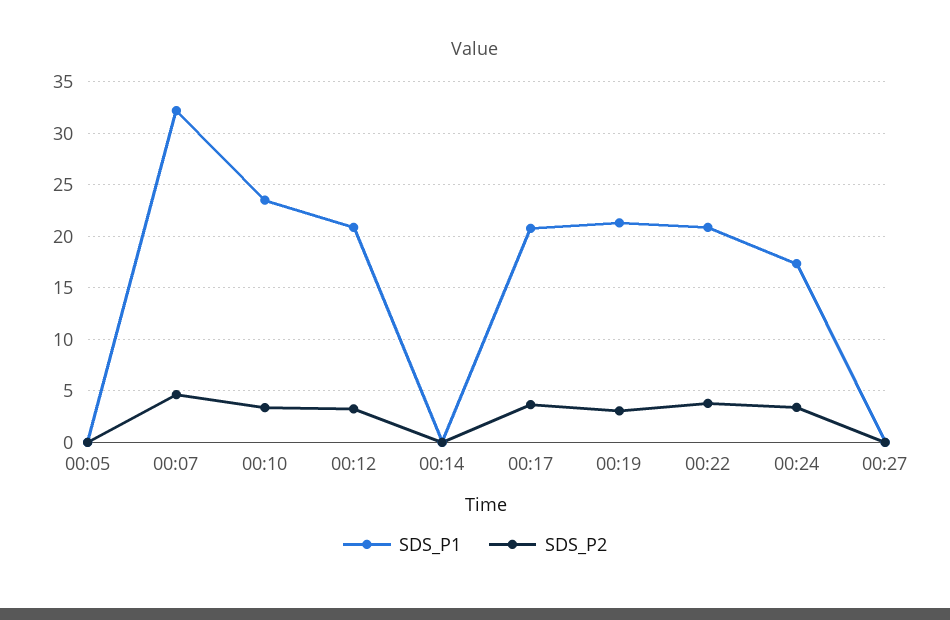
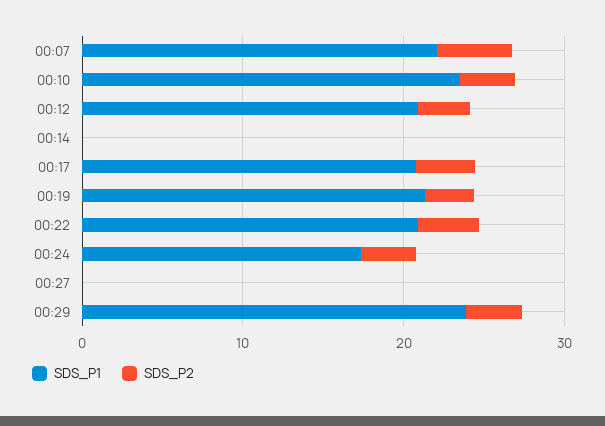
SDS_P1, 00:05: 0 -> none
SDS_P2, 00:05: 0 -> none
SDS_P1, 00:07: 32 -> 22
SDS_P1, 00:29: none -> 24
SDS_P2, 00:29: none -> 4

